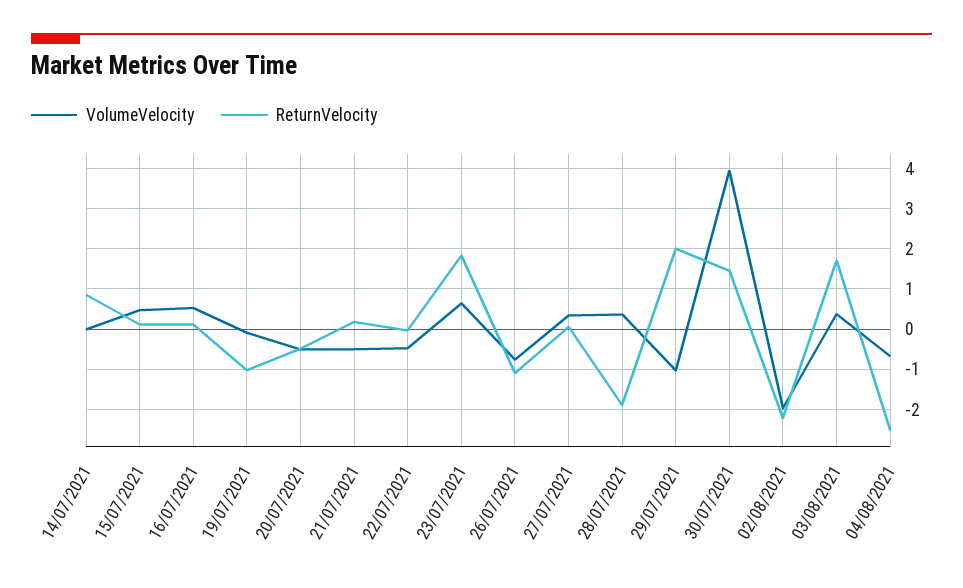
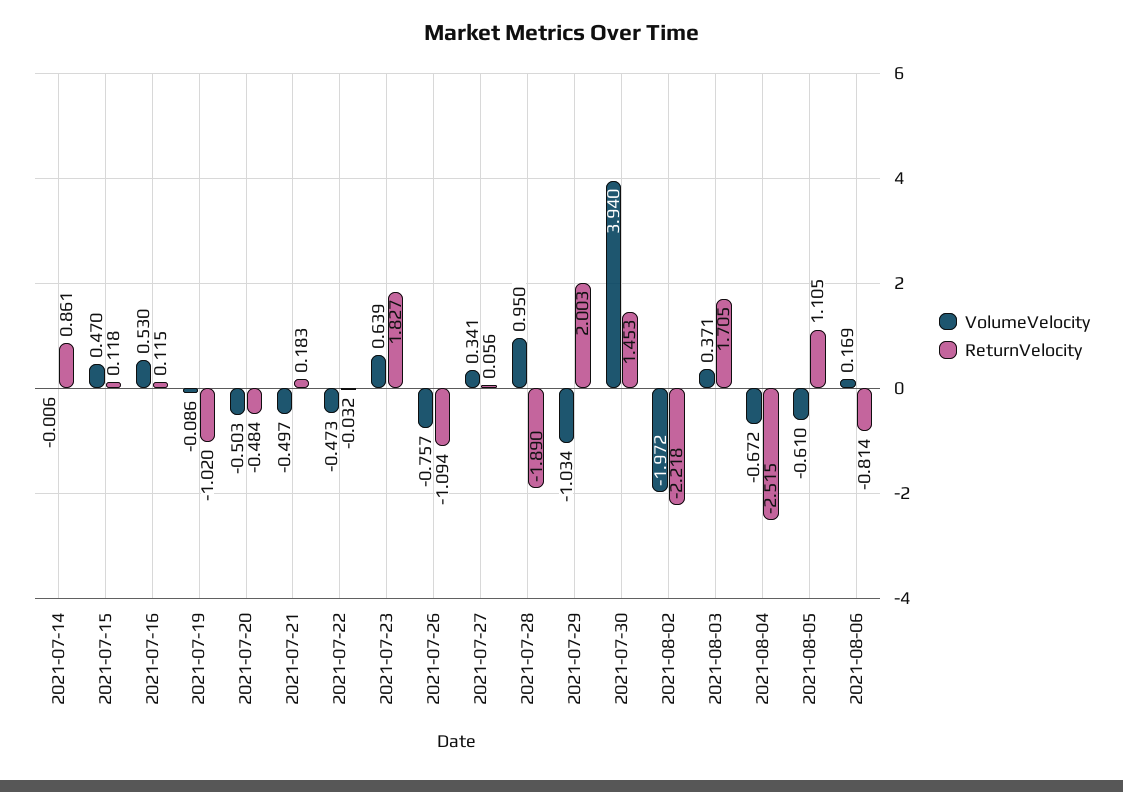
VolumeVelocity, 28/07/2021: 0.4 -> 0.95
VolumeVelocity, 2021-08-05: none -> -0.61
ReturnVelocity, 2021-08-05: none -> 1.105
VolumeVelocity, 2021-08-06: none -> 0.169
ReturnVelocity, 2021-08-06: none -> -0.814

